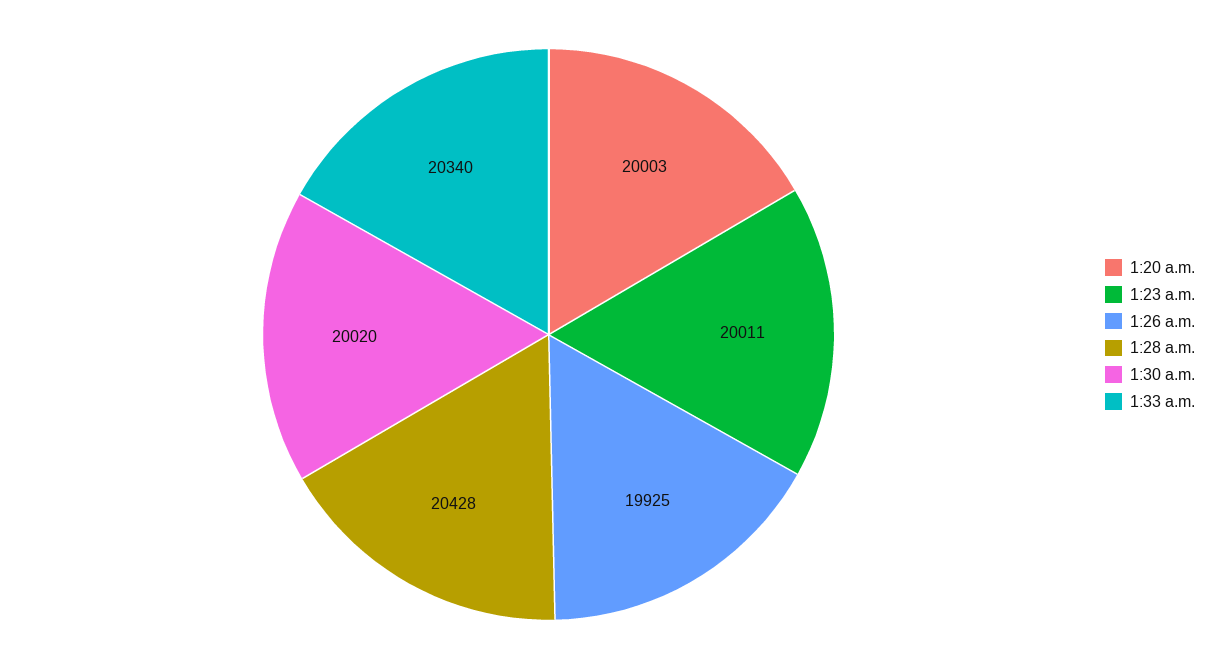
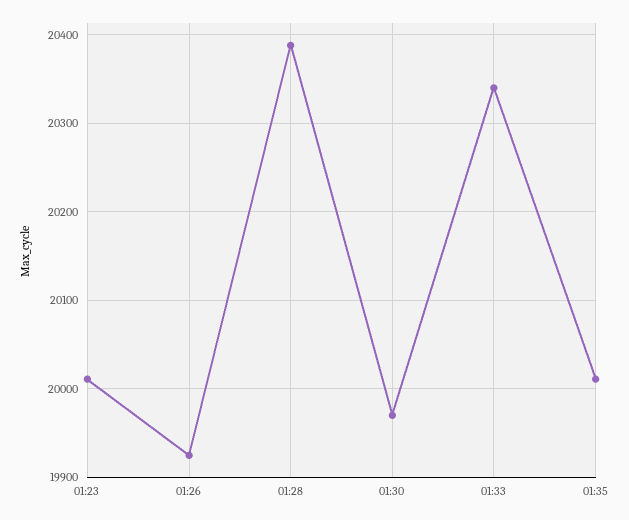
1:20 a.m.: 20003 -> none
1:28 a.m.: 20428 -> 20390
1:30 a.m.: 20020 -> 19970
01:35: none -> 20010

